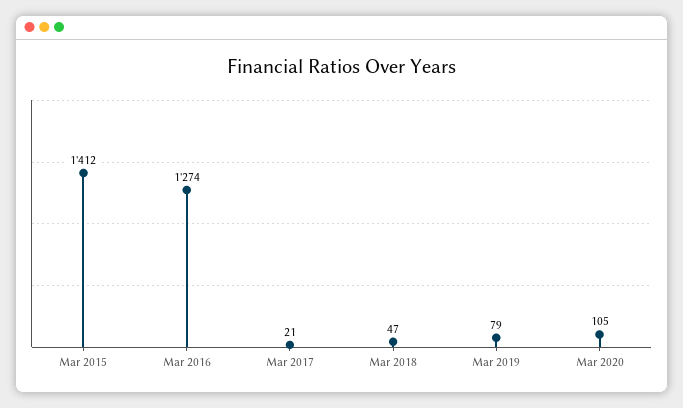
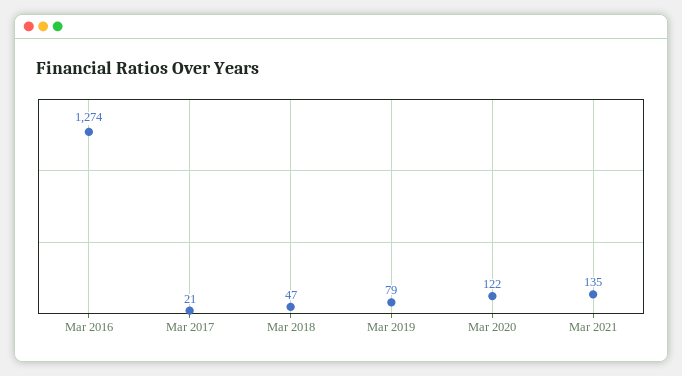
Mar 2015: 1412 -> none
Mar 2020: 105 -> 122
Mar 2021: none -> 135

